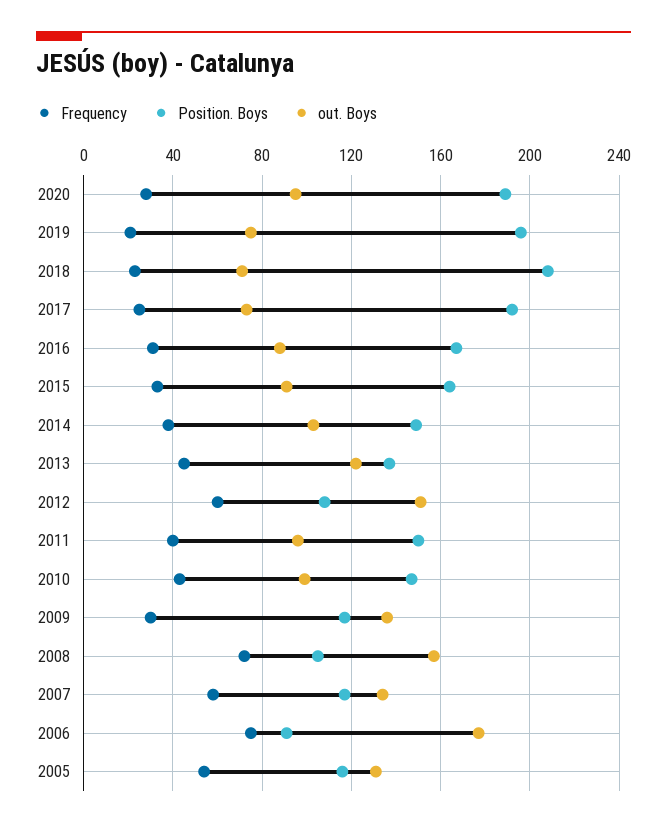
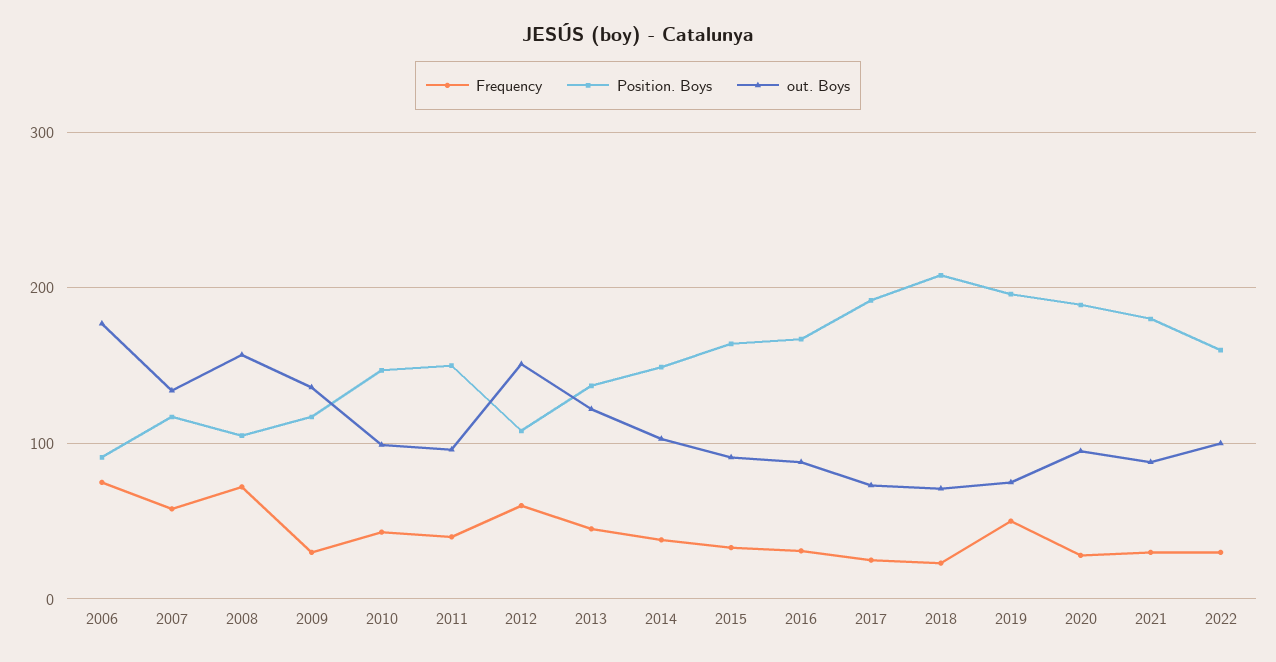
Frequency, 2019: 20 -> 50
Frequency, 2005: 55 -> none
Position. Boys, 2005: 115 -> none
out. Boys, 2005: 130 -> none
Frequency, 2021: none -> 30
Position. Boys, 2021: none -> 180
out. Boys, 2021: none -> 90
Frequency, 2022: none -> 30
Position. Boys, 2022: none -> 160
out. Boys, 2022: none -> 100

